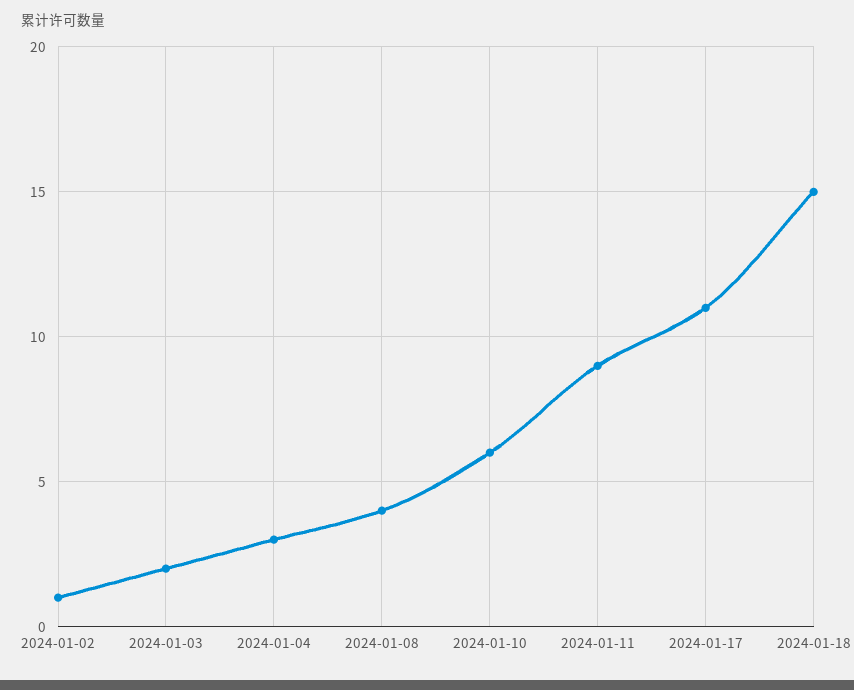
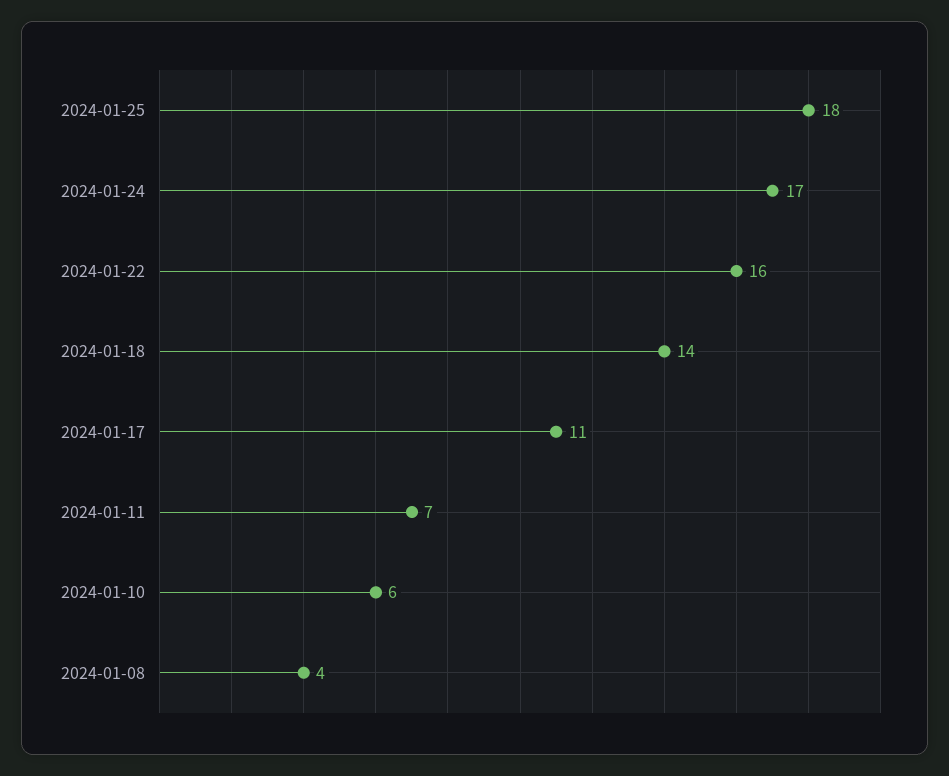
2024-01-02: 1 -> none
2024-01-03: 2 -> none
2024-01-04: 3 -> none
2024-01-11: 9 -> 7
2024-01-18: 15 -> 14
2024-01-25: none -> 18
2024-01-24: none -> 17
2024-01-22: none -> 16

